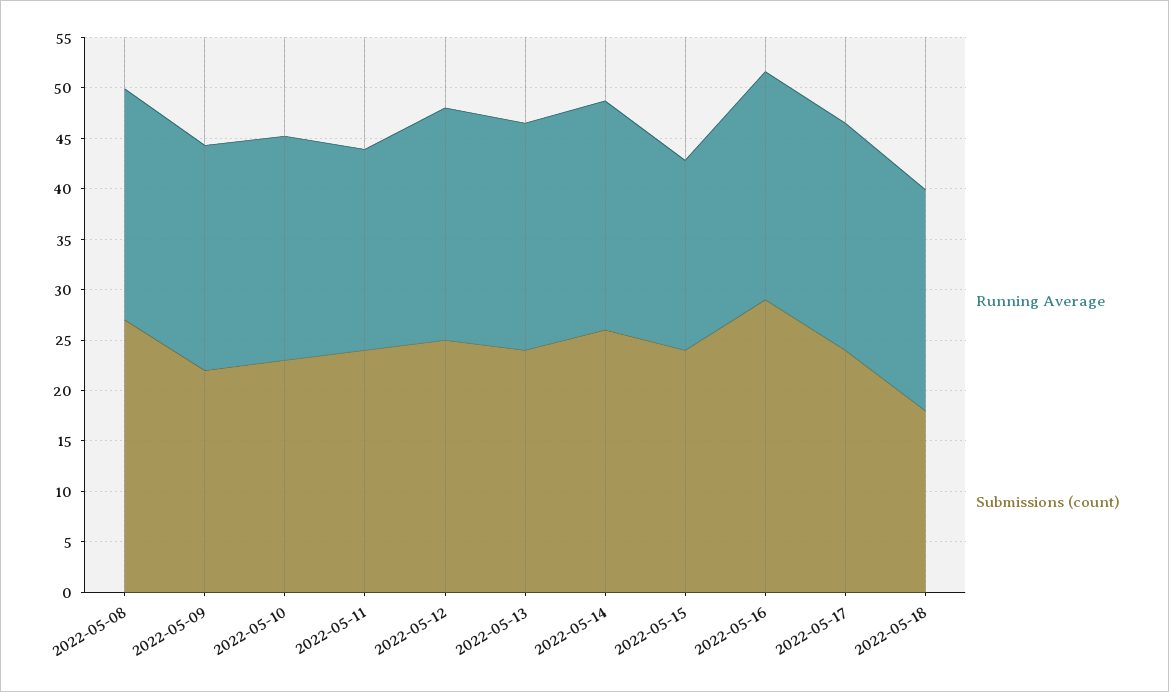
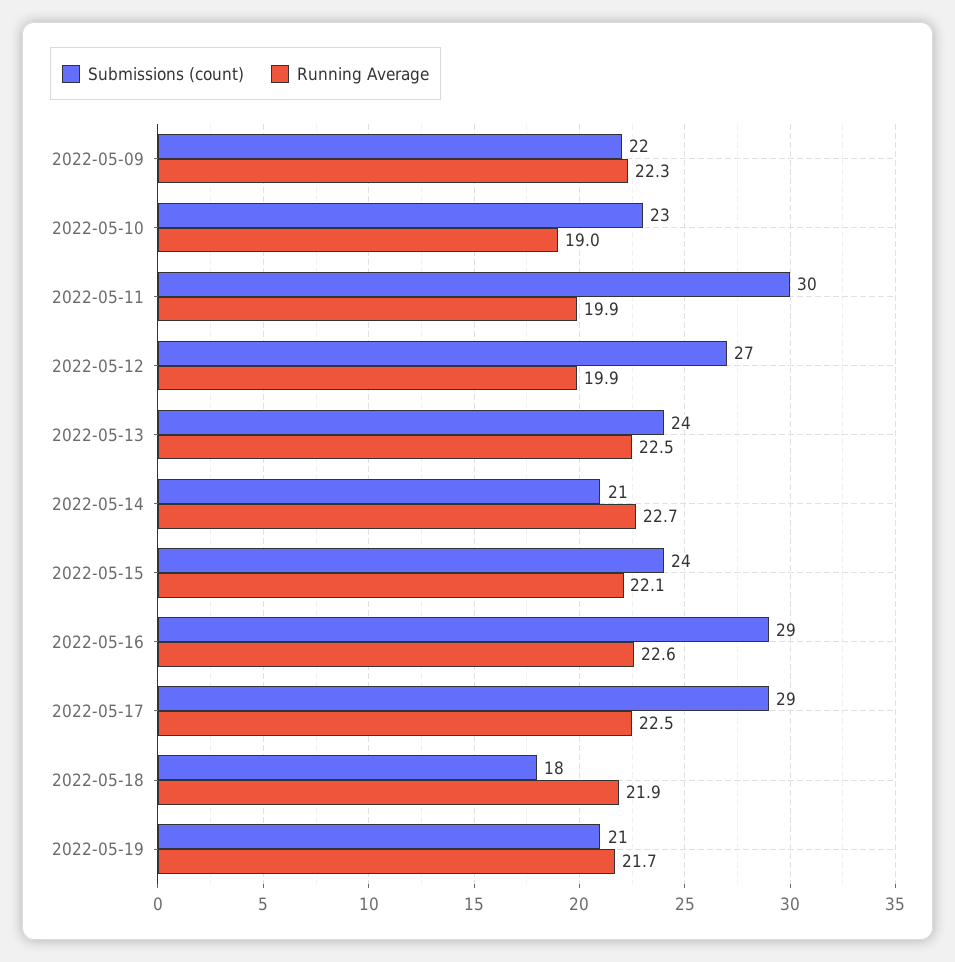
Running Average, 2022-05-08: 23 -> none
Submissions (count), 2022-05-08: 27 -> none
Running Average, 2022-05-10: 22 -> 19
Submissions (count), 2022-05-11: 24 -> 30
Running Average, 2022-05-12: 23 -> 19.9
Submissions (count), 2022-05-12: 25 -> 27
Submissions (count), 2022-05-14: 26 -> 21
Running Average, 2022-05-15: 19 -> 22.1
Submissions (count), 2022-05-17: 24 -> 29
Submissions (count), 2022-05-19: none -> 21
Running Average, 2022-05-19: none -> 21.7

